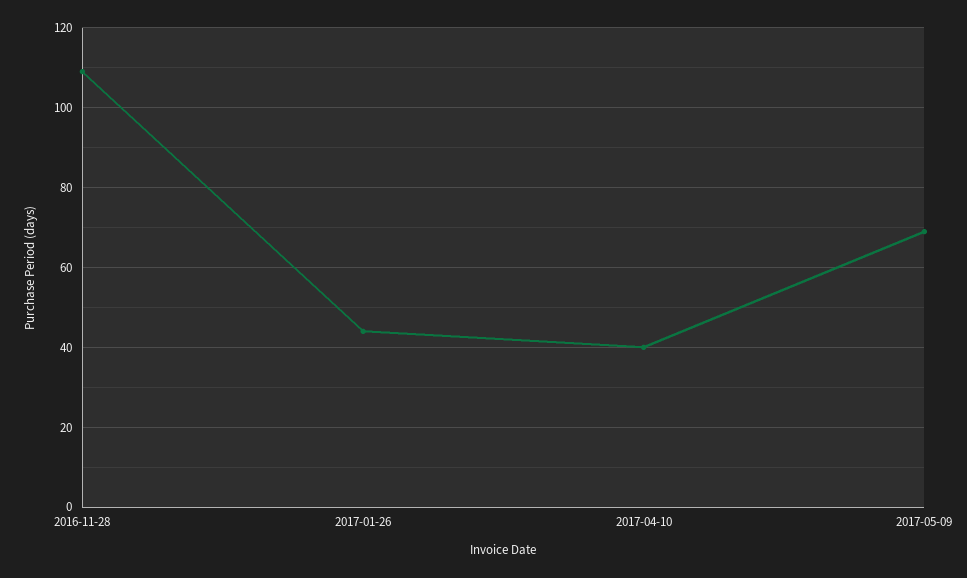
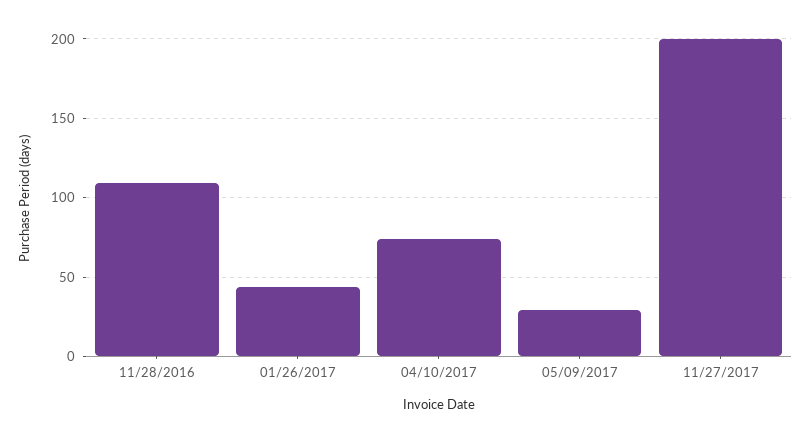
2017-04-10: 40 -> 75
2017-05-09: 70 -> 30
11/27/2017: none -> 200

